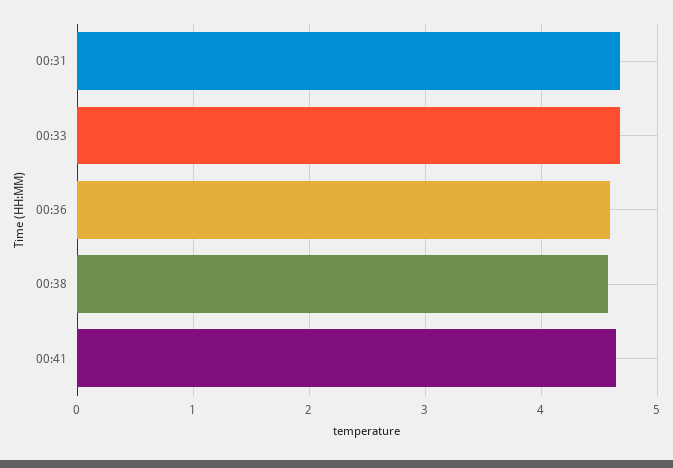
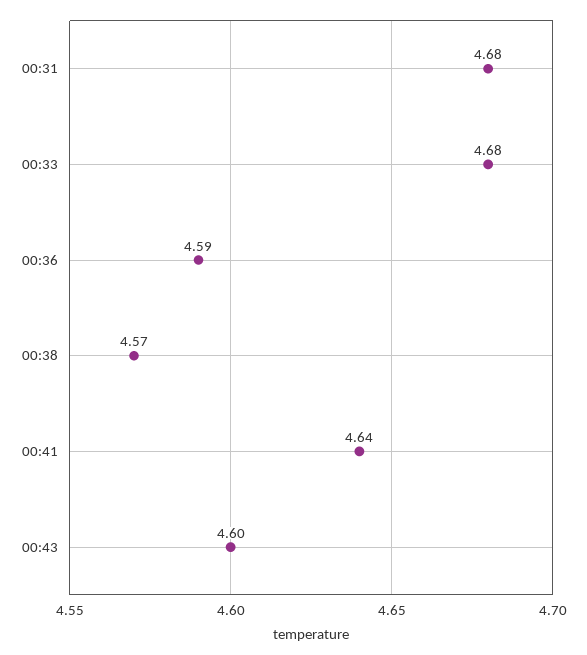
00:43: none -> 4.6

